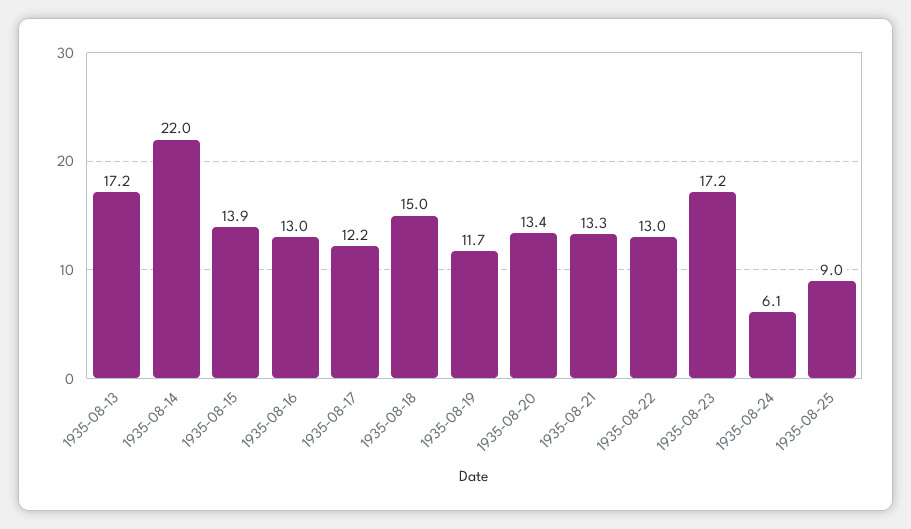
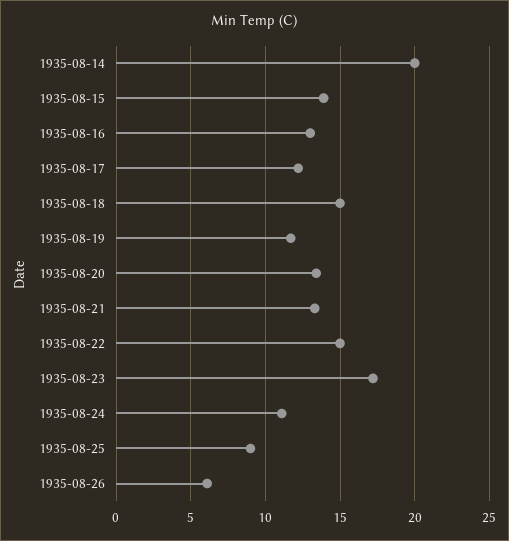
1935-08-13: 17.2 -> none
1935-08-14: 22 -> 20
1935-08-22: 13 -> 15
1935-08-24: 6.1 -> 11
1935-08-26: none -> 6

